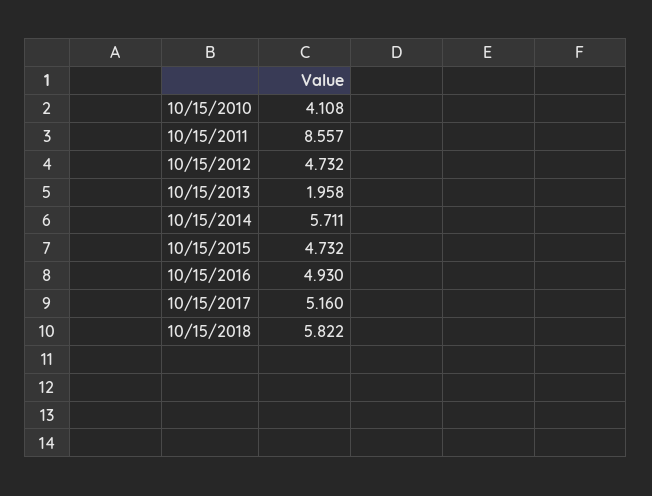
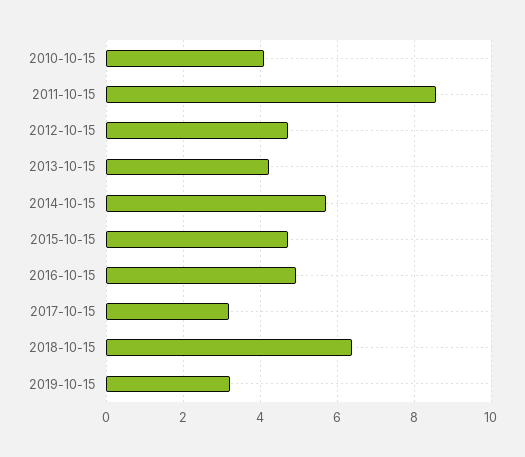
10/15/2013: 1.958 -> 4.2
10/15/2017: 5.16 -> 3.2
10/15/2018: 5.822 -> 6.4
2019-10-15: none -> 3.2

